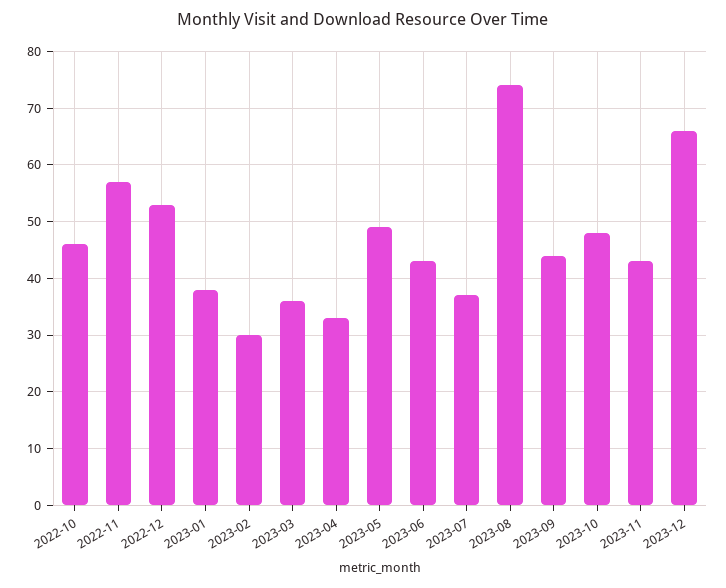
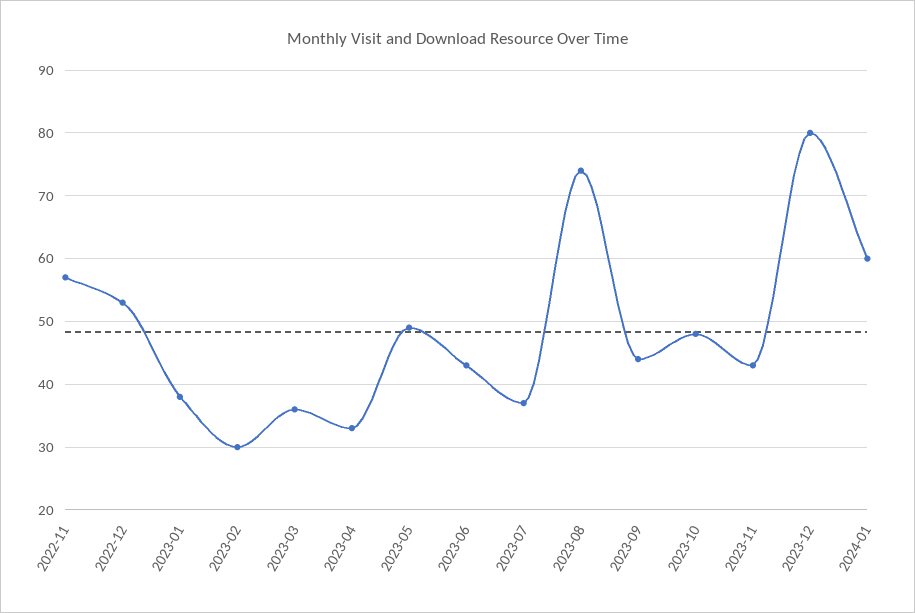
2022-10: 45 -> none
2023-12: 65 -> 80
2024-01: none -> 60

